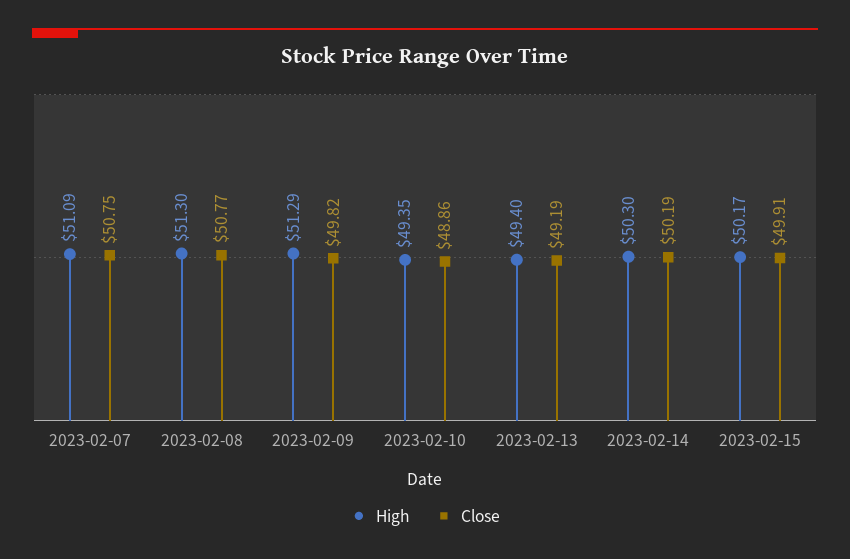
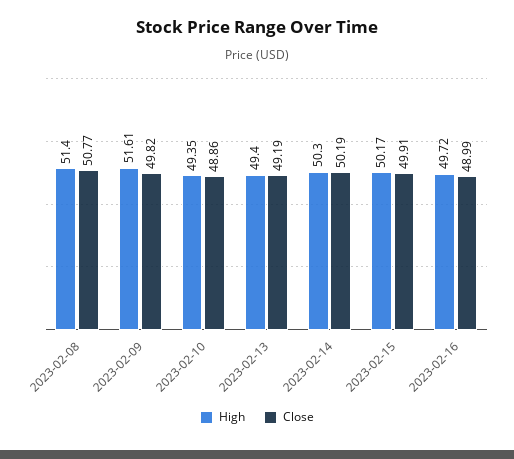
High, 2023-02-07: 51.09 -> none
Close, 2023-02-07: 50.75 -> none
High, 2023-02-08: 51.3 -> 51.4
High, 2023-02-09: 51.29 -> 51.61
High, 2023-02-16: none -> 49.72
Close, 2023-02-16: none -> 48.99

